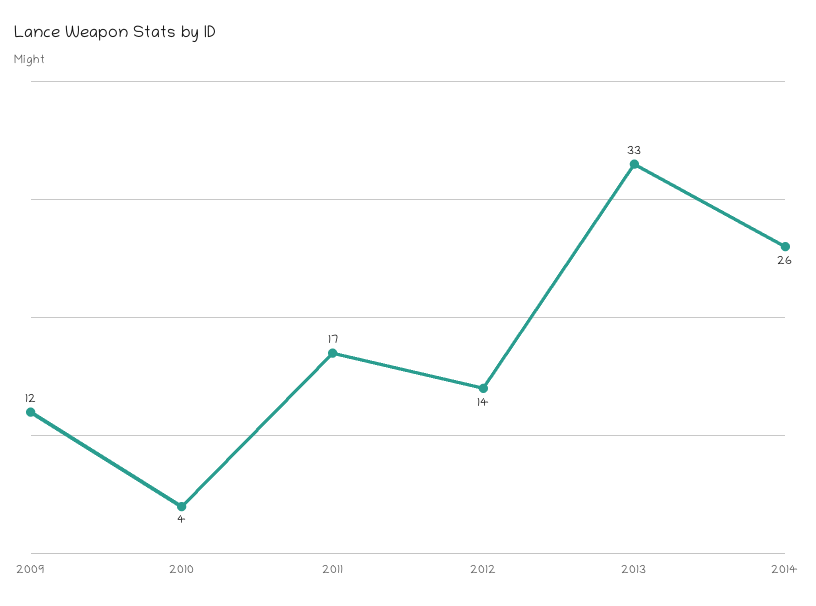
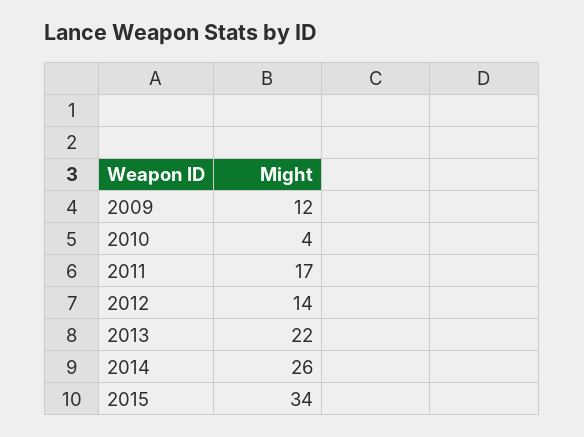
2013: 33 -> 22
2015: none -> 34

